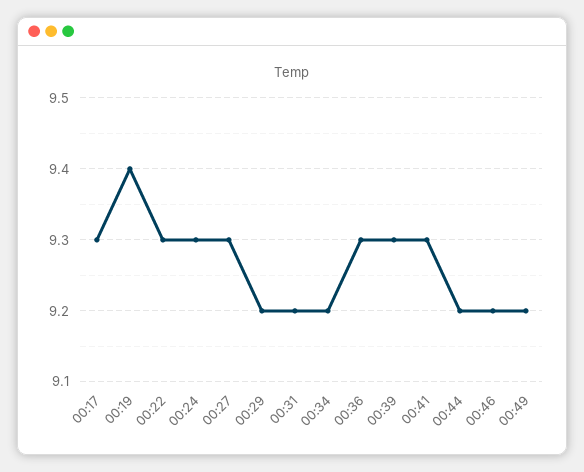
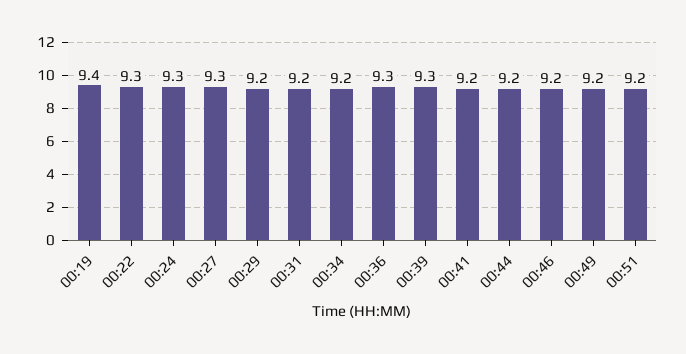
00:17: 9.3 -> none
00:41: 9.3 -> 9.2
00:51: none -> 9.2

